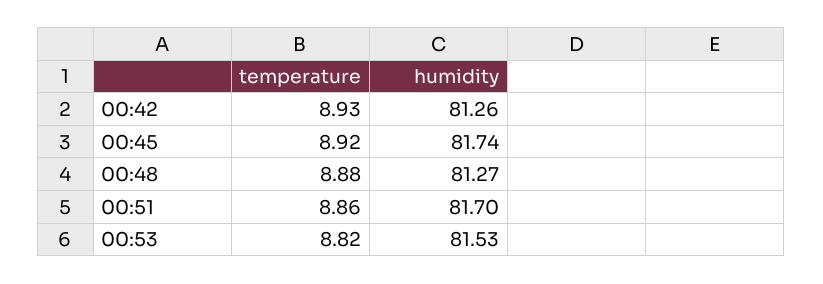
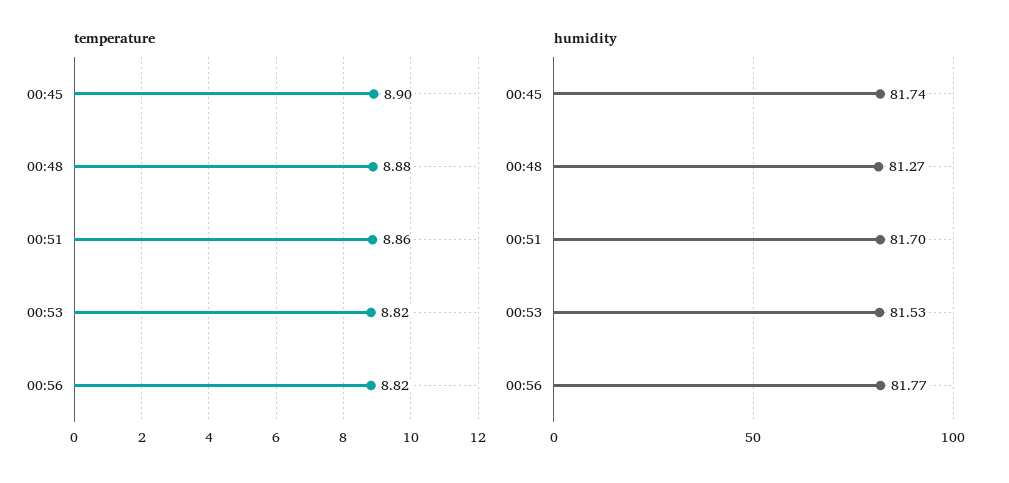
temperature, 00:42: 8.93 -> none
humidity, 00:42: 81.26 -> none
temperature, 00:45: 8.92 -> 8.9
temperature, 00:56: none -> 8.82
humidity, 00:56: none -> 81.77

